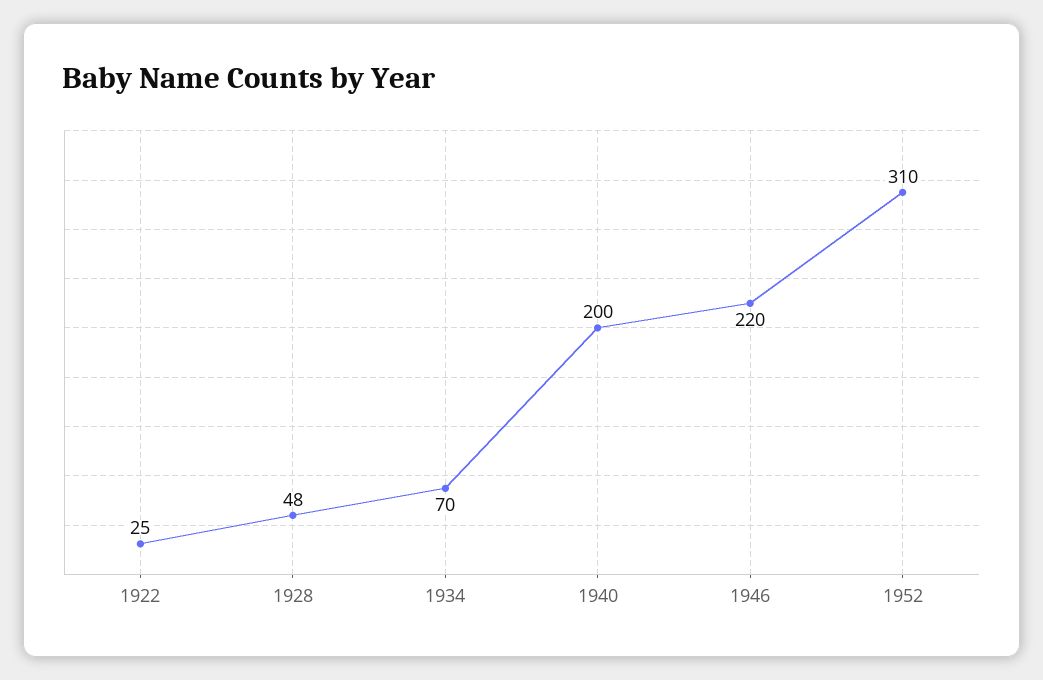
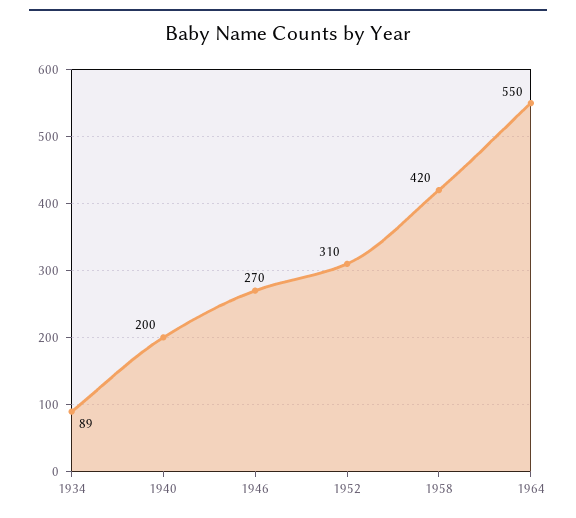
1922: 25 -> none
1928: 48 -> none
1934: 70 -> 89
1946: 220 -> 270
1958: none -> 420
1964: none -> 550

